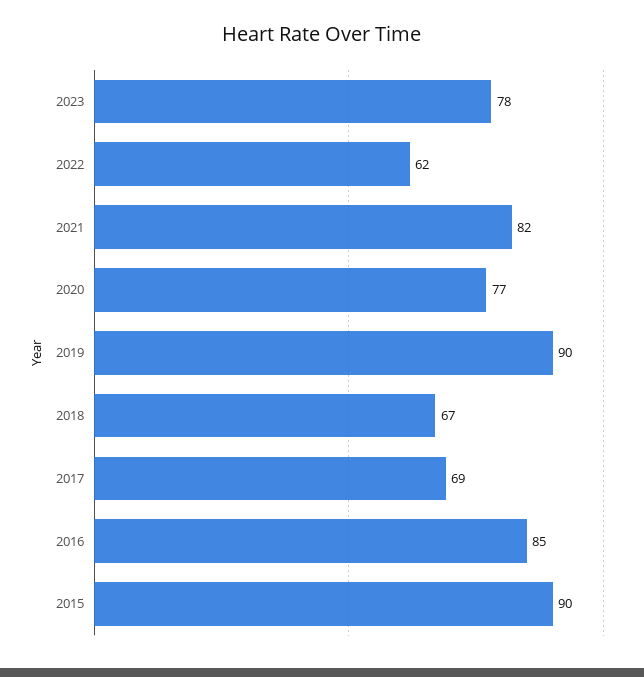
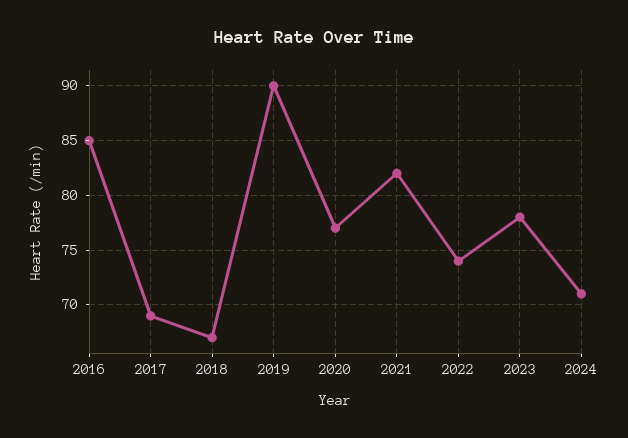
2022: 62 -> 74
2015: 90 -> none
2024: none -> 71

